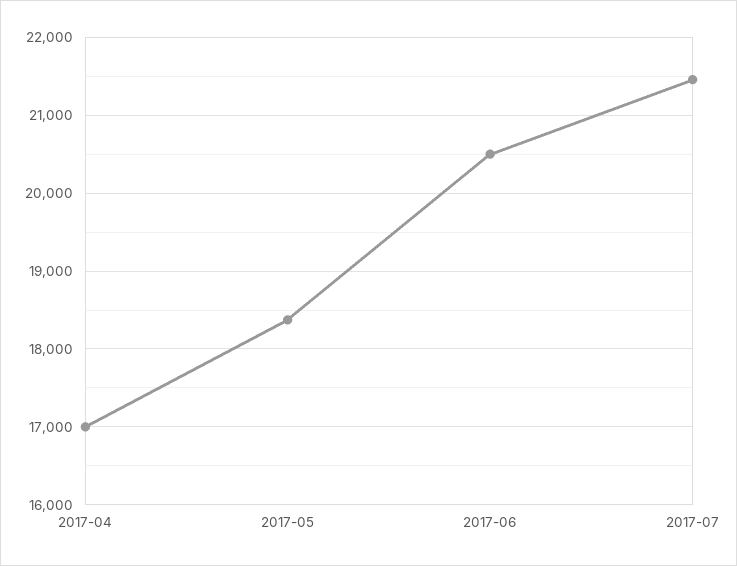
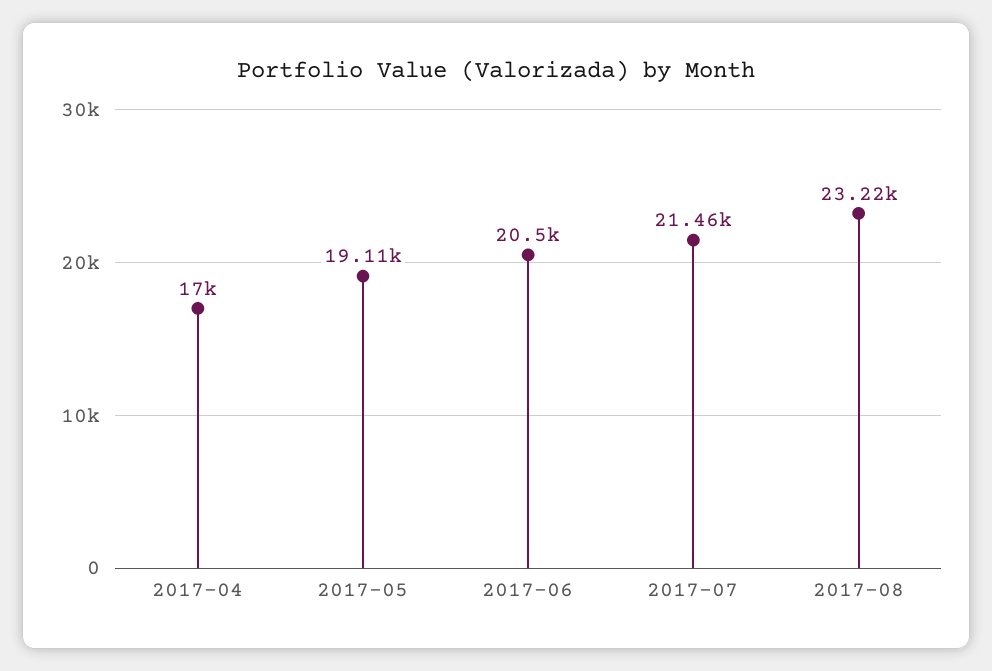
2017-05: 18400 -> 19110
2017-08: none -> 23220

